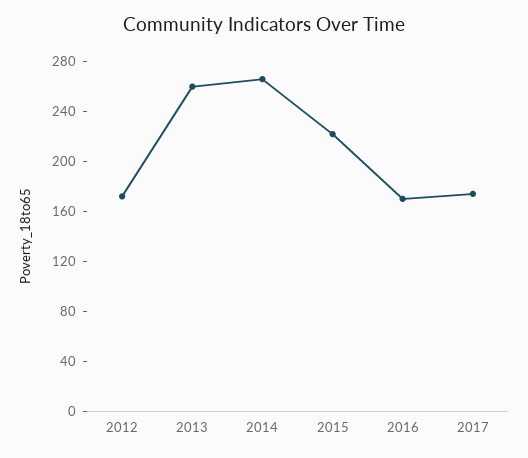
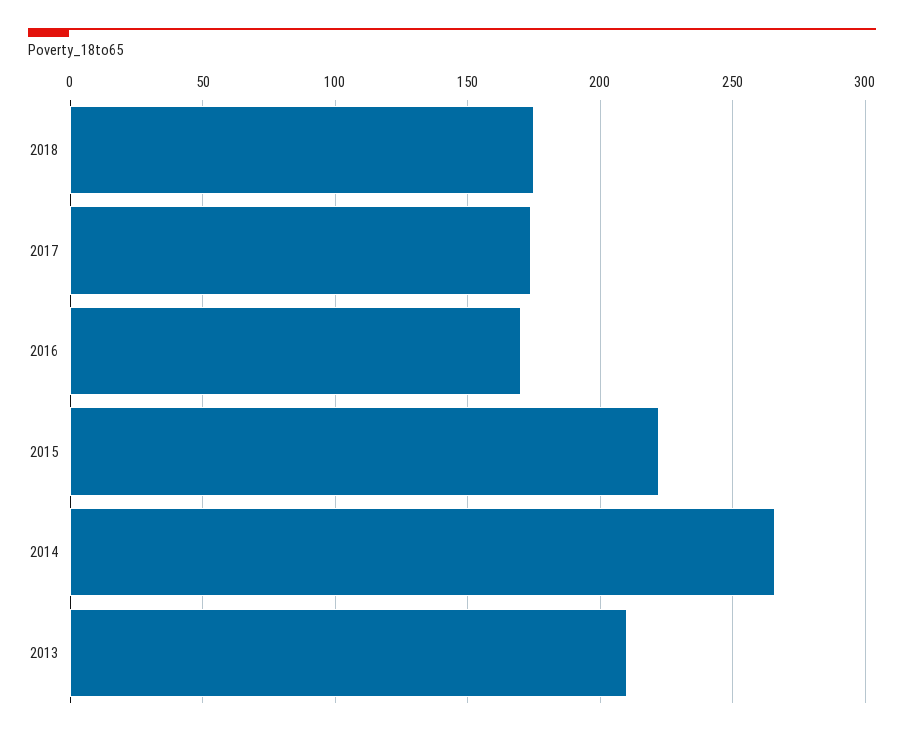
2012: 170 -> none
2013: 260 -> 210
2018: none -> 175

